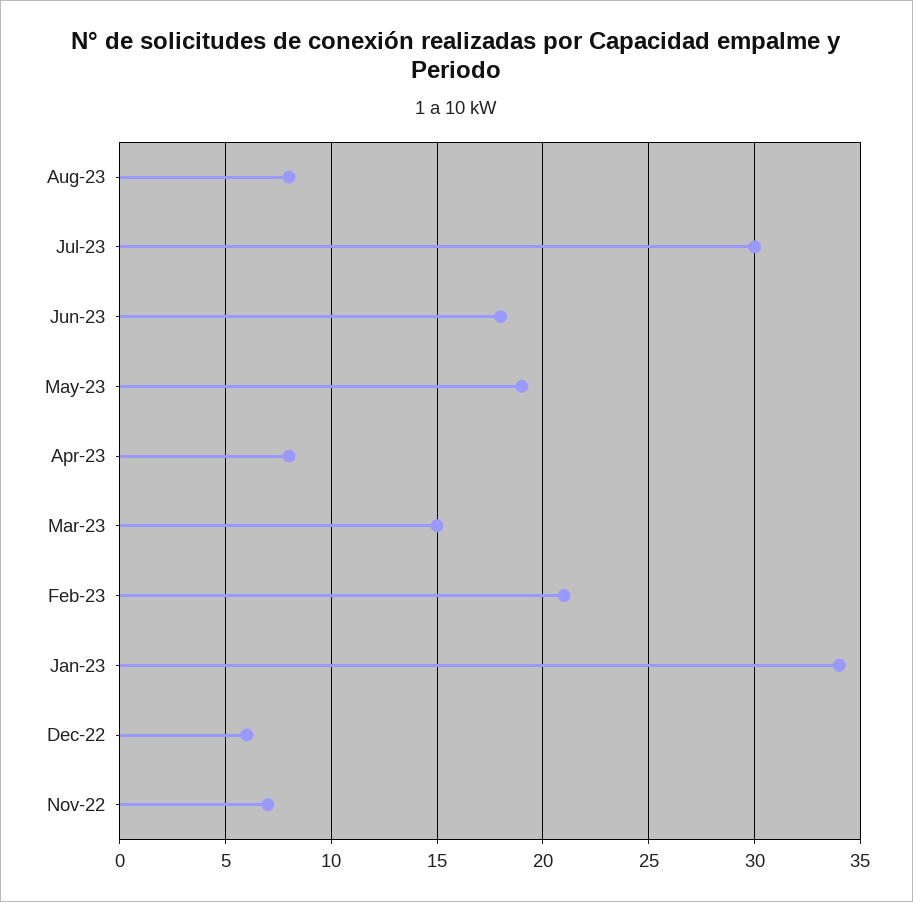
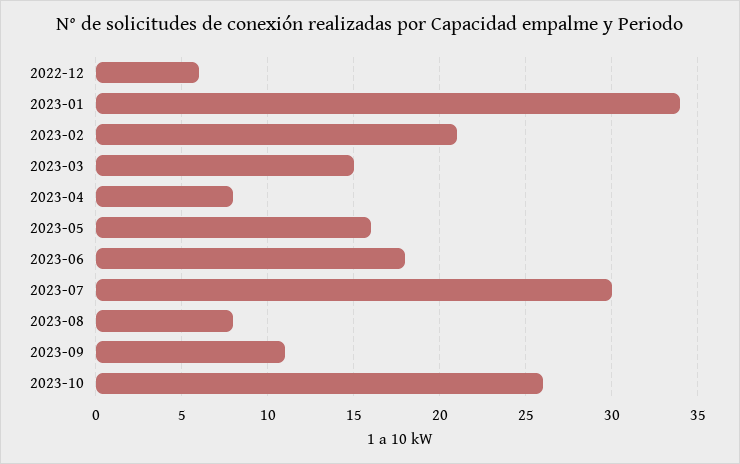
May-23: 19 -> 16
Nov-22: 7 -> none
2023-09: none -> 11
2023-10: none -> 26

